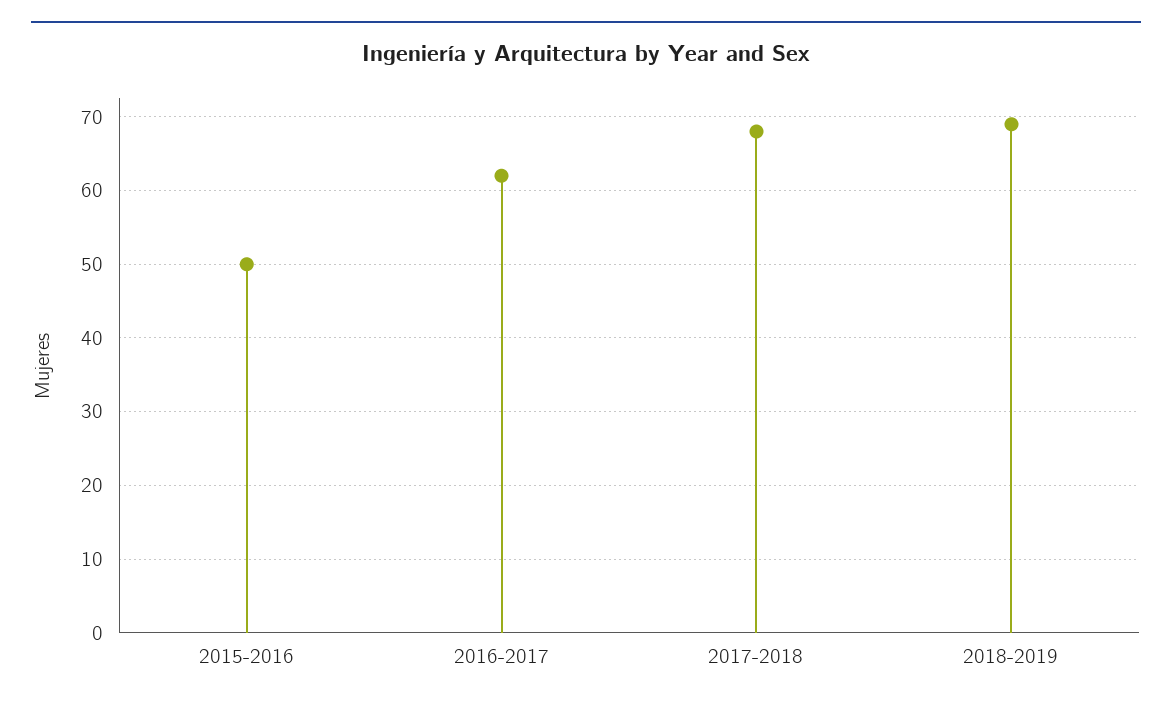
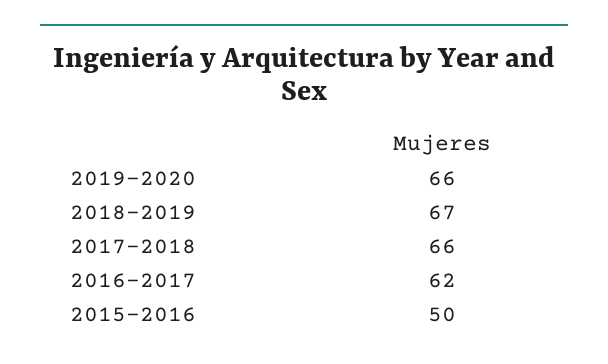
2017-2018: 68 -> 66
2018-2019: 69 -> 67
2019-2020: none -> 66

